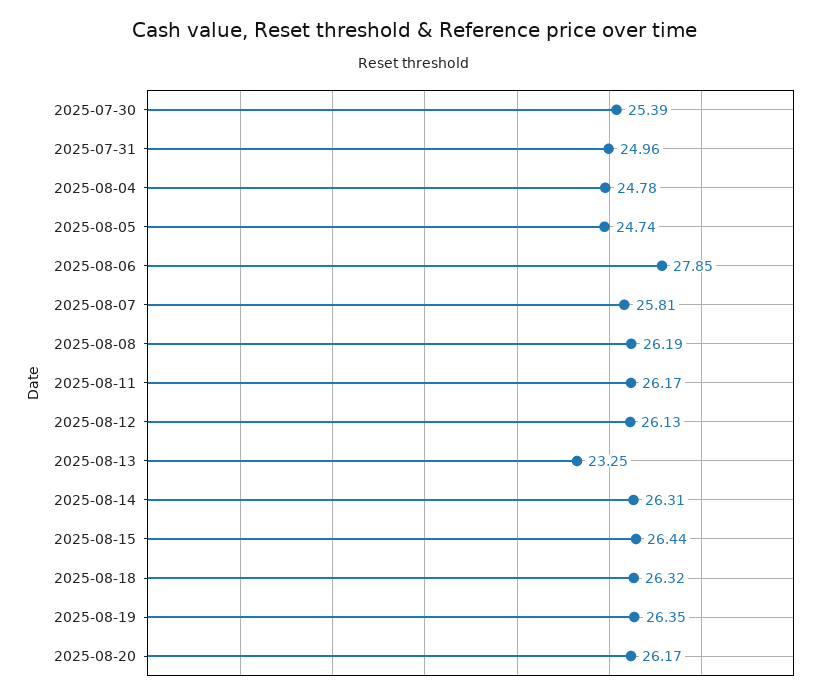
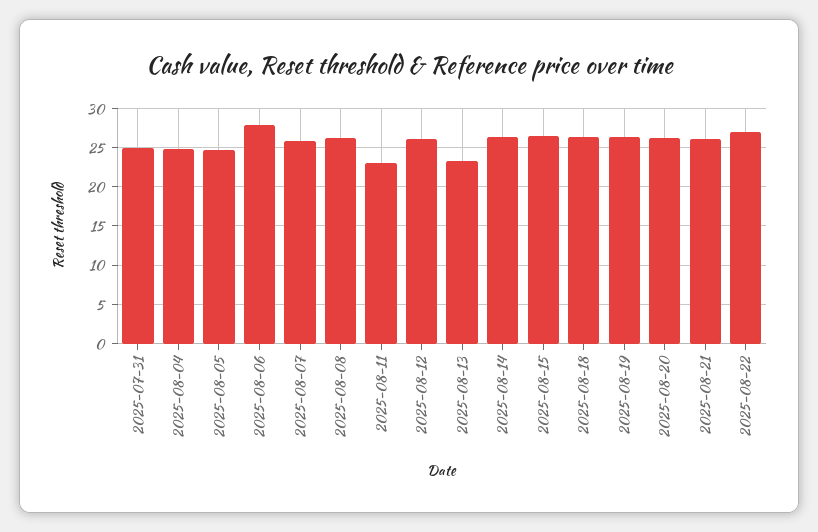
2025-07-30: 25.39 -> none
2025-08-11: 26.17 -> 23
2025-08-21: none -> 26
2025-08-22: none -> 27

